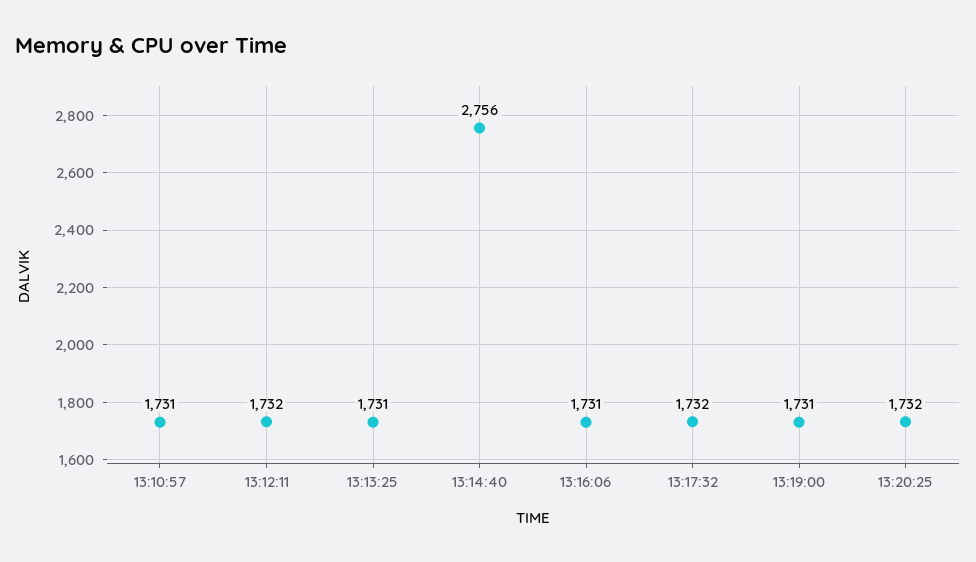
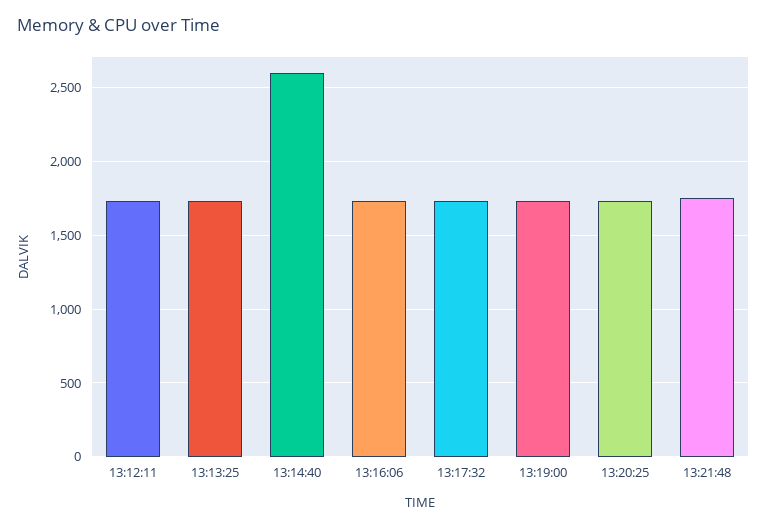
13:10:57: 1731 -> none
13:14:40: 2756 -> 2600
13:21:48: none -> 1750

